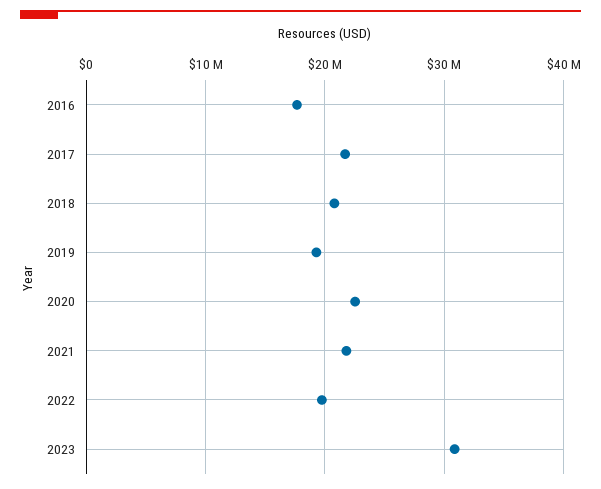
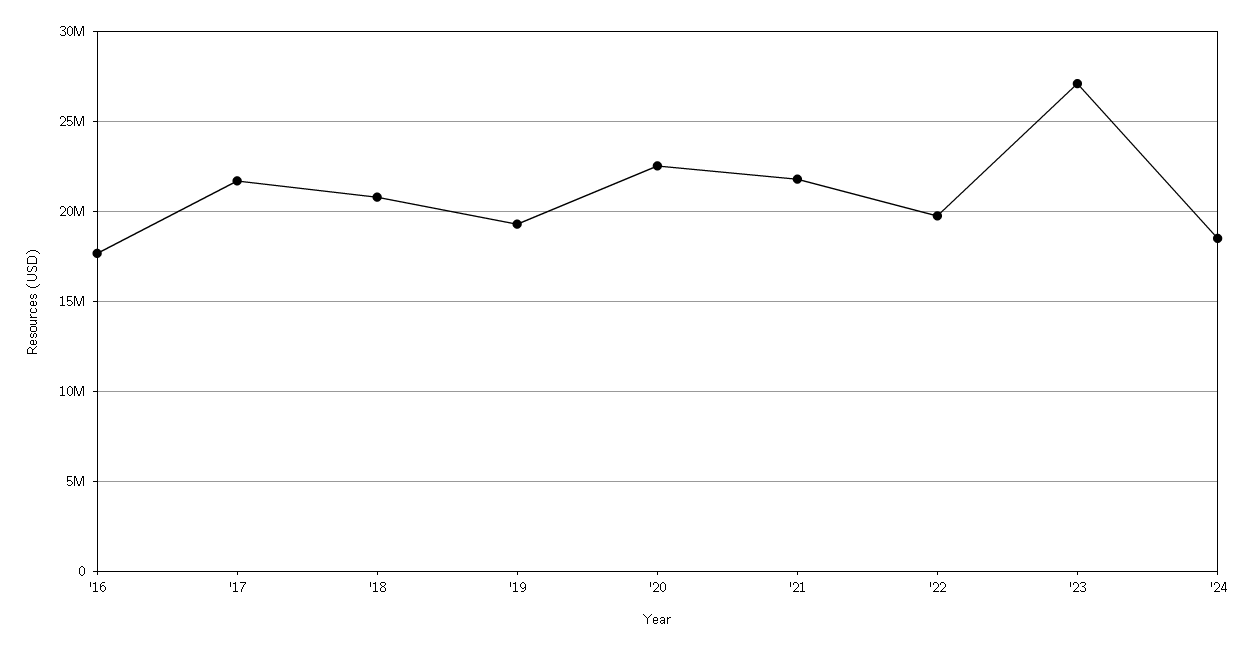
2023: 31000000 -> 27000000
'24: none -> 18500000

